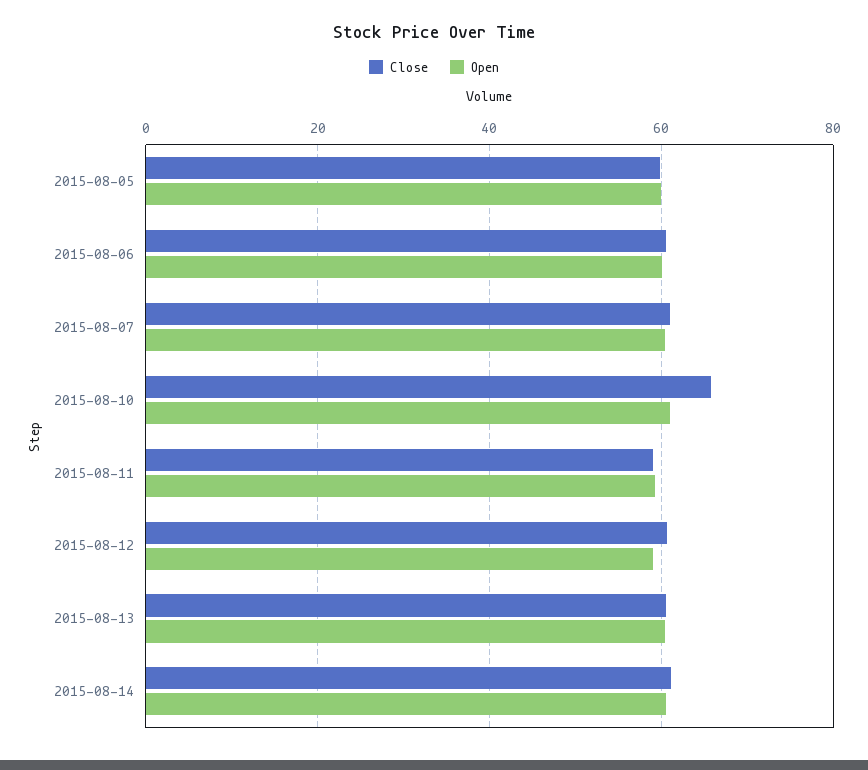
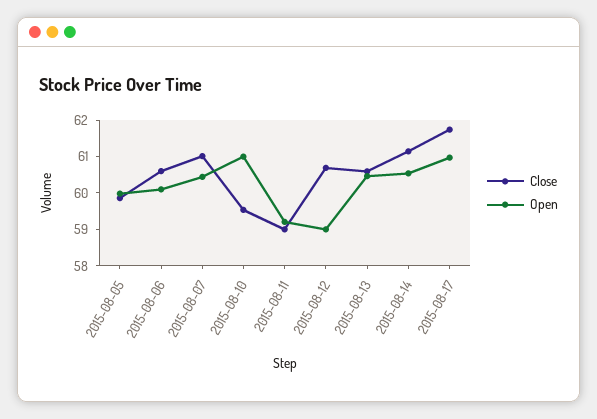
Close, 2015-08-10: 66 -> 59.5
Close, 2015-08-17: none -> 61.75
Open, 2015-08-17: none -> 61

